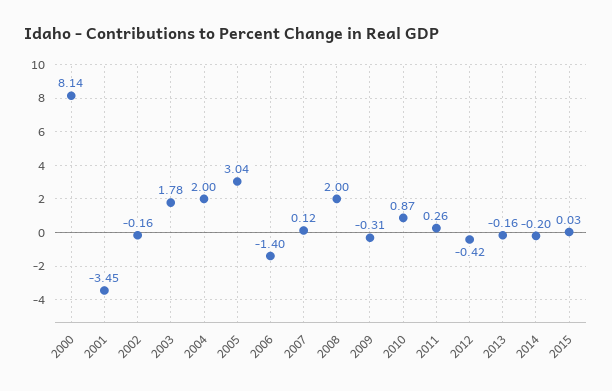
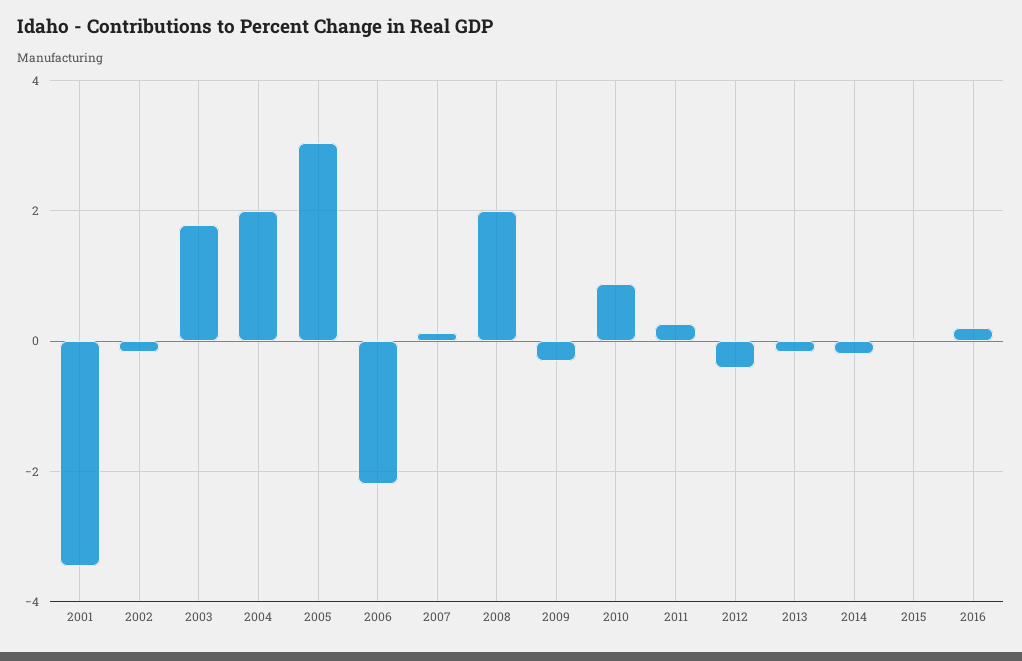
2000: 8.14 -> none
2006: -1.4 -> -2.2
2016: none -> 0.2

